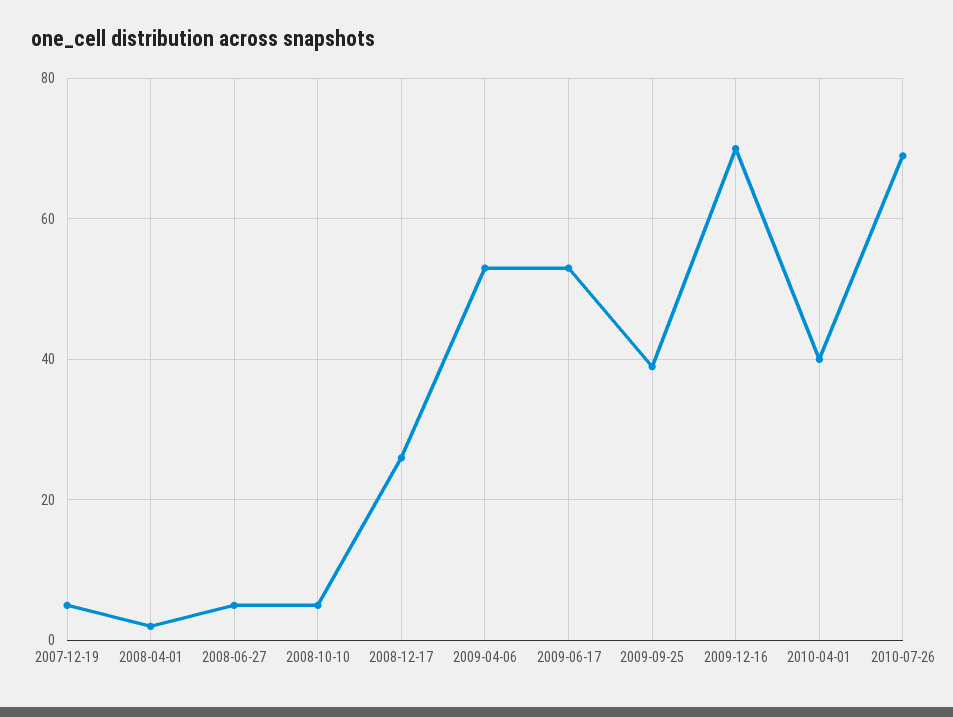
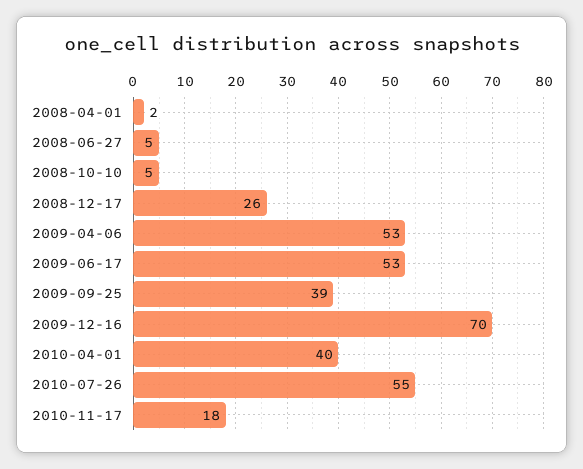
2007-12-19: 5 -> none
2010-07-26: 70 -> 55
2010-11-17: none -> 18

